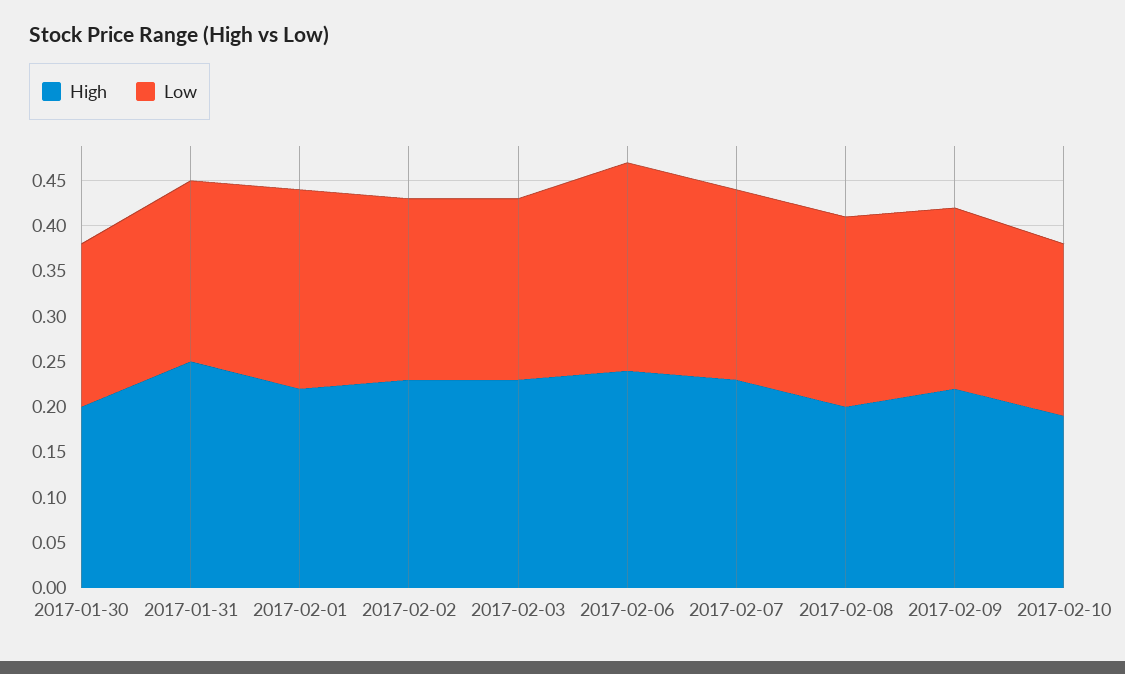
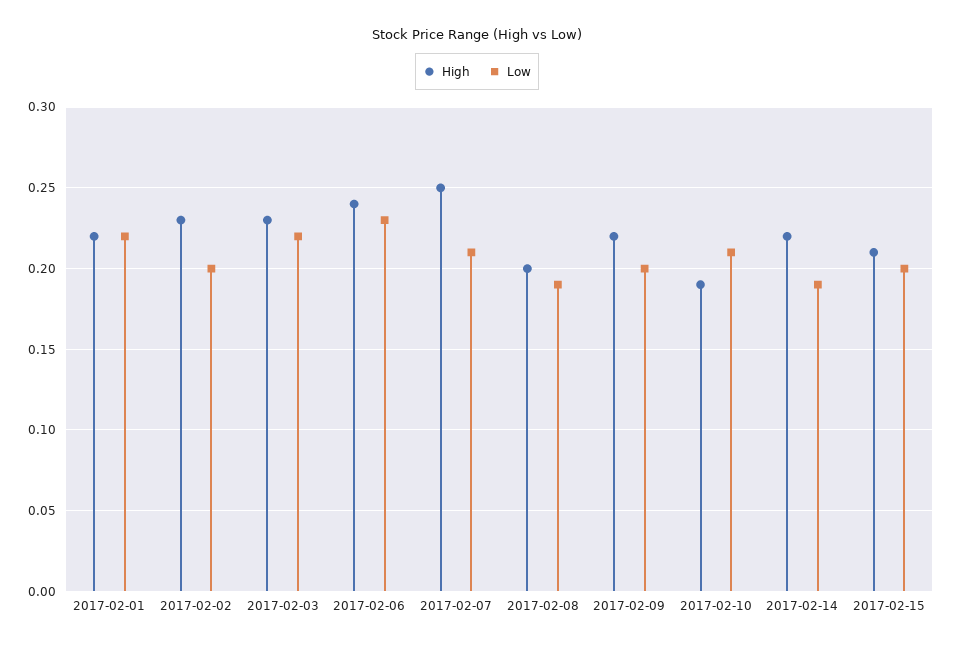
High, 2017-01-30: 0.2 -> none
Low, 2017-01-30: 0.18 -> none
High, 2017-01-31: 0.25 -> none
Low, 2017-01-31: 0.2 -> none
Low, 2017-02-03: 0.2 -> 0.22
High, 2017-02-07: 0.23 -> 0.25
Low, 2017-02-08: 0.21 -> 0.19
Low, 2017-02-10: 0.19 -> 0.21
High, 2017-02-14: none -> 0.22
Low, 2017-02-14: none -> 0.19
High, 2017-02-15: none -> 0.21
Low, 2017-02-15: none -> 0.2

